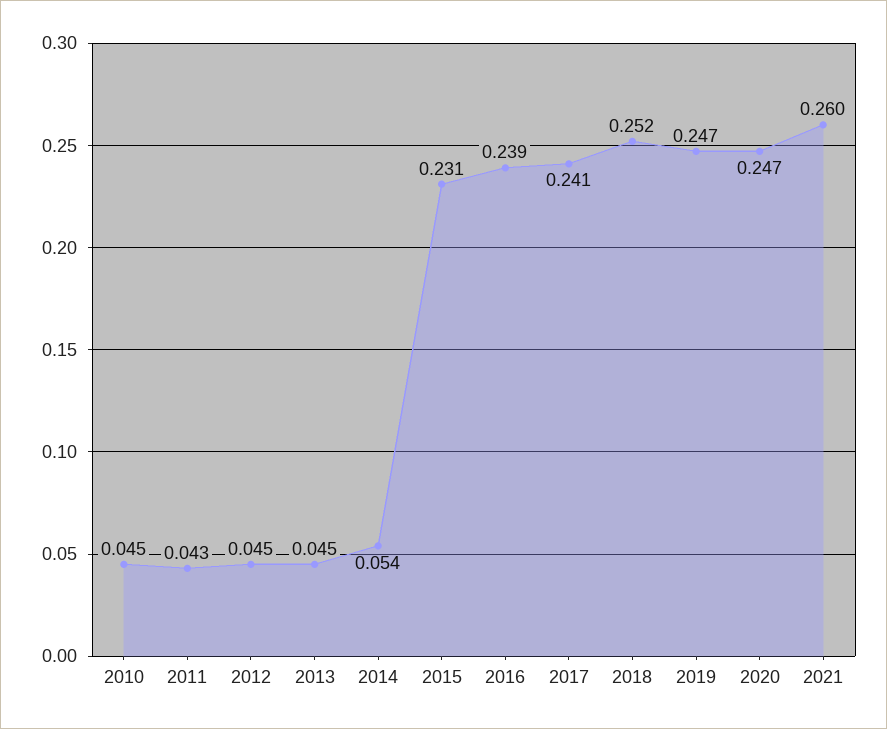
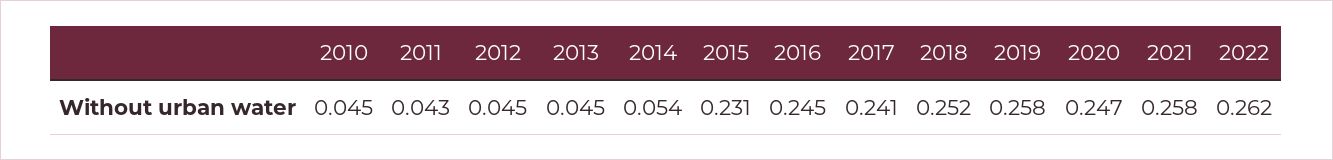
2016: 0.239 -> 0.245
2019: 0.247 -> 0.258
2021: 0.26 -> 0.258
2022: none -> 0.262

